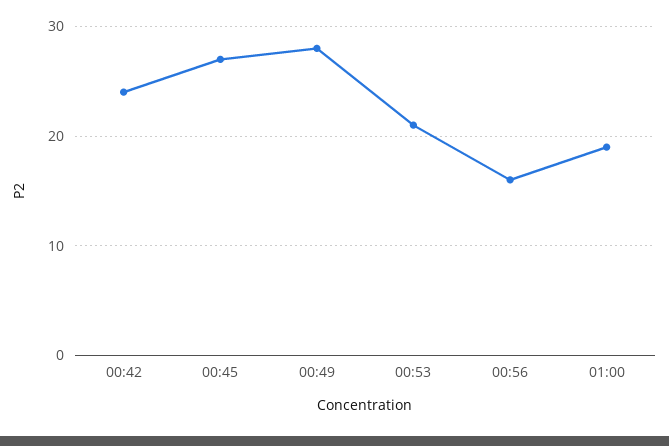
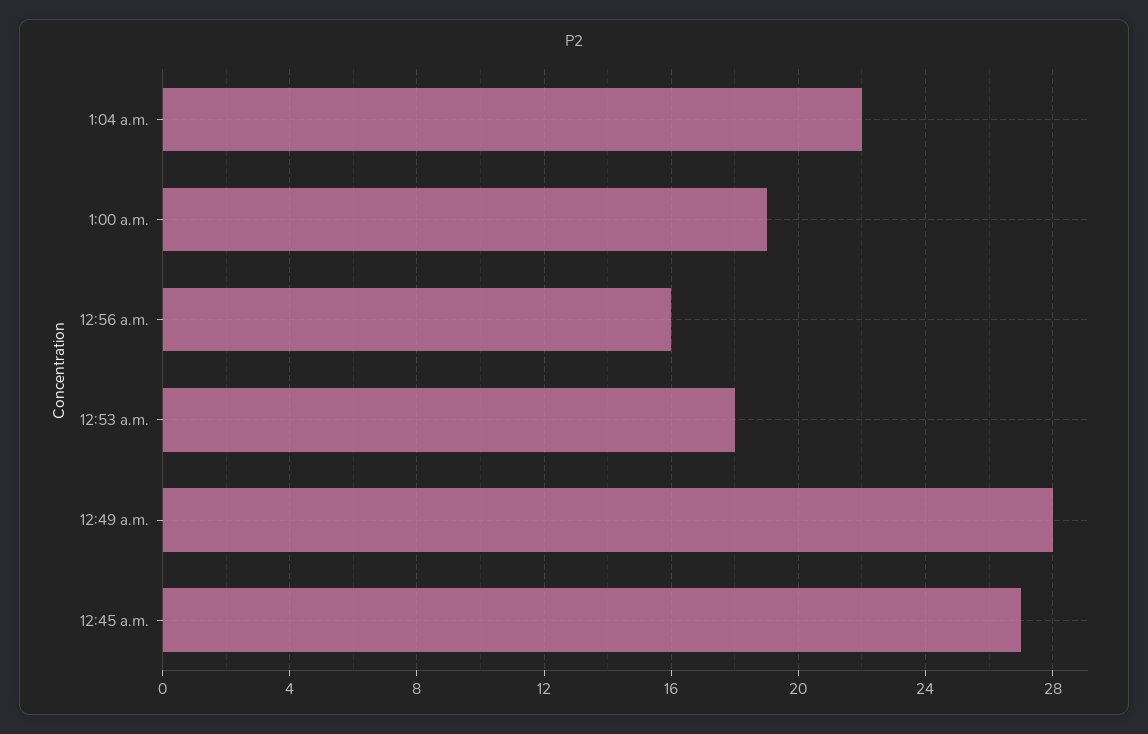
00:42: 24 -> none
00:53: 21 -> 18
1:04 a.m.: none -> 22

